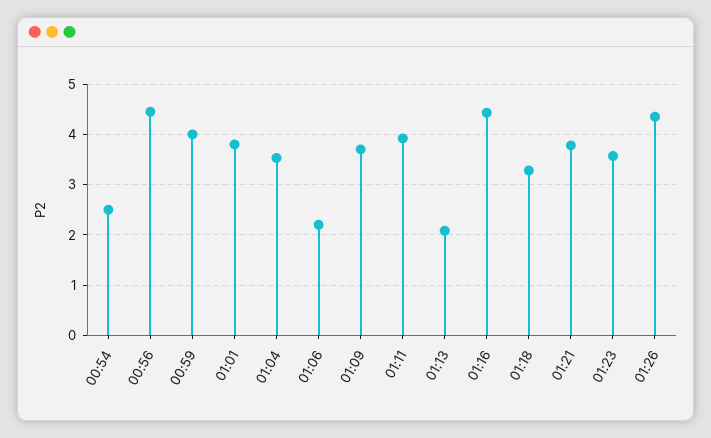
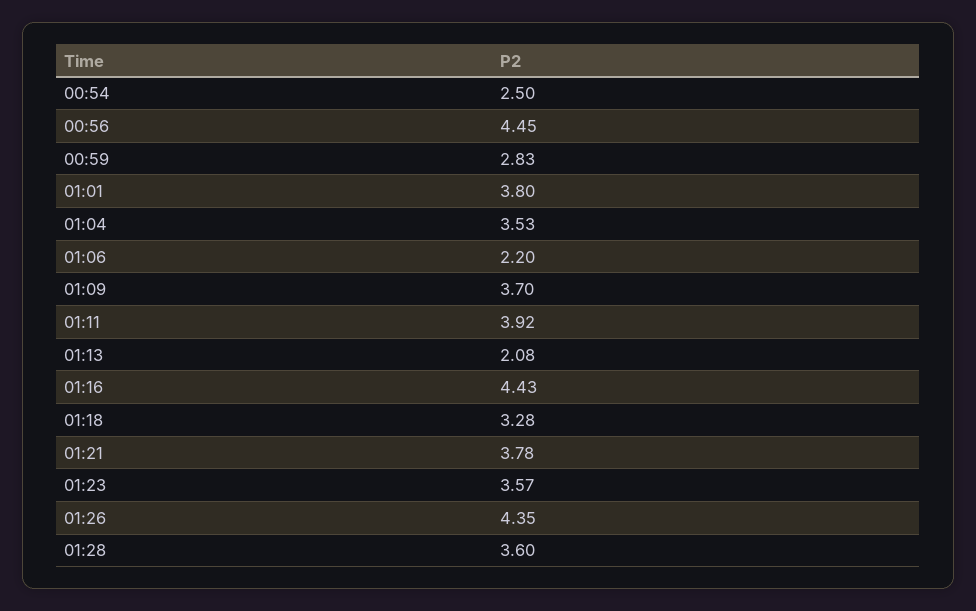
00:59: 4 -> 2.83
01:28: none -> 3.6

